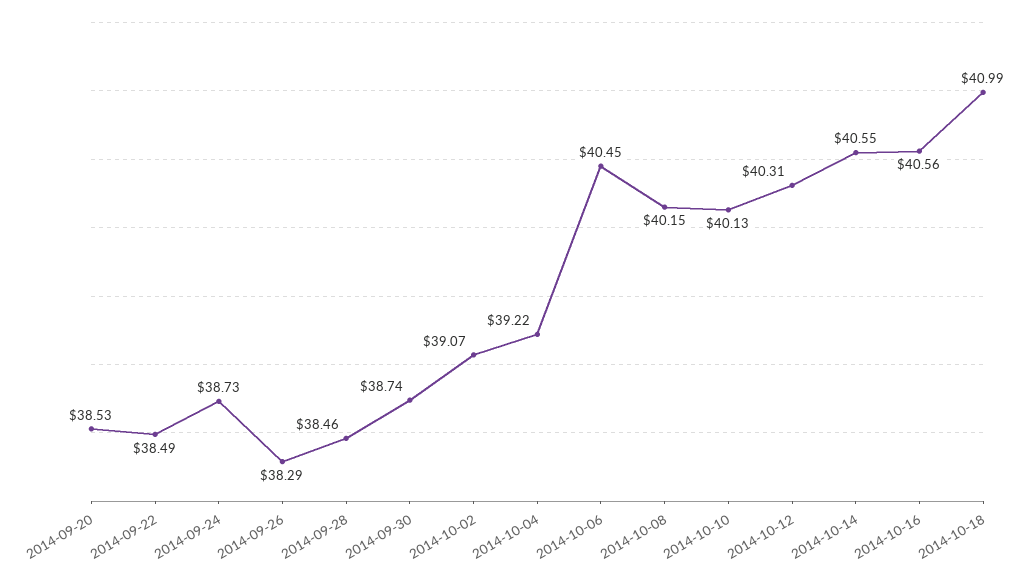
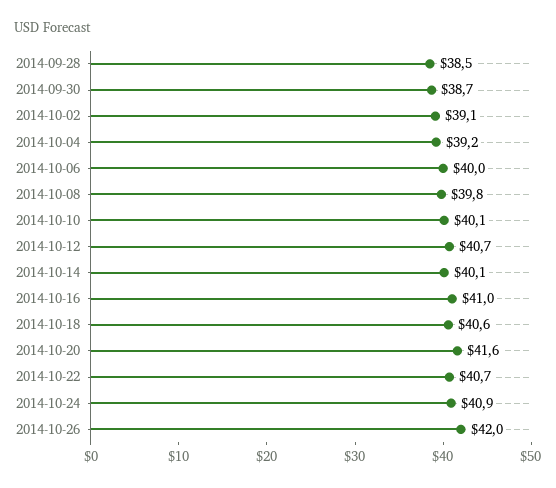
2014-09-20: 38.53 -> none
2014-09-22: 38.49 -> none
2014-09-24: 38.73 -> none
2014-09-26: 38.29 -> none
2014-10-06: 40.45 -> 40
2014-10-08: 40.15 -> 39.8
2014-10-12: 40.31 -> 40.7
2014-10-14: 40.55 -> 40.1
2014-10-16: 40.56 -> 41
2014-10-18: 40.99 -> 40.6
2014-10-20: none -> 41.6
2014-10-22: none -> 40.7
2014-10-24: none -> 40.9
2014-10-26: none -> 42

